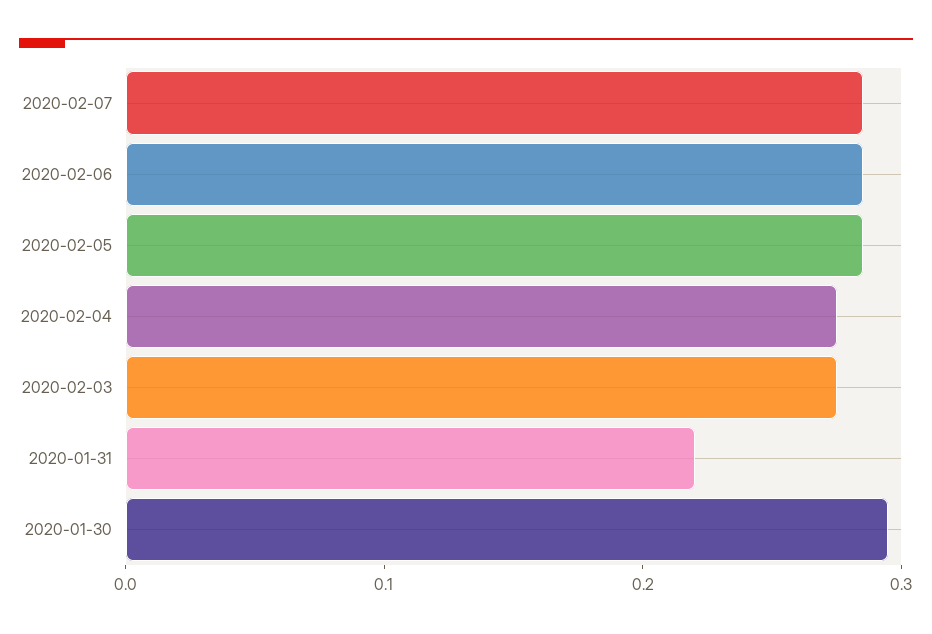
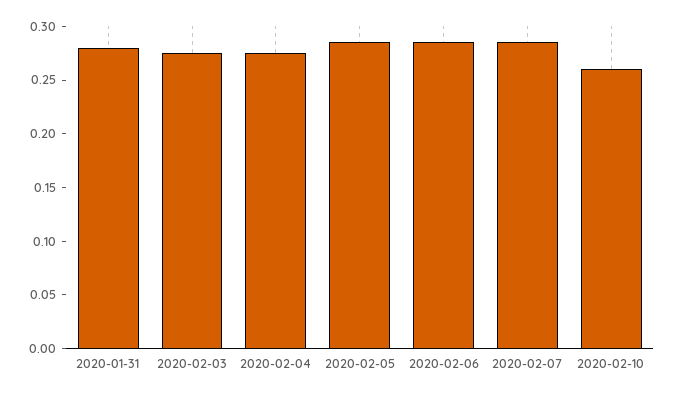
2020-01-31: 0.22 -> 0.28
2020-01-30: 0.3 -> none
2020-02-10: none -> 0.26

